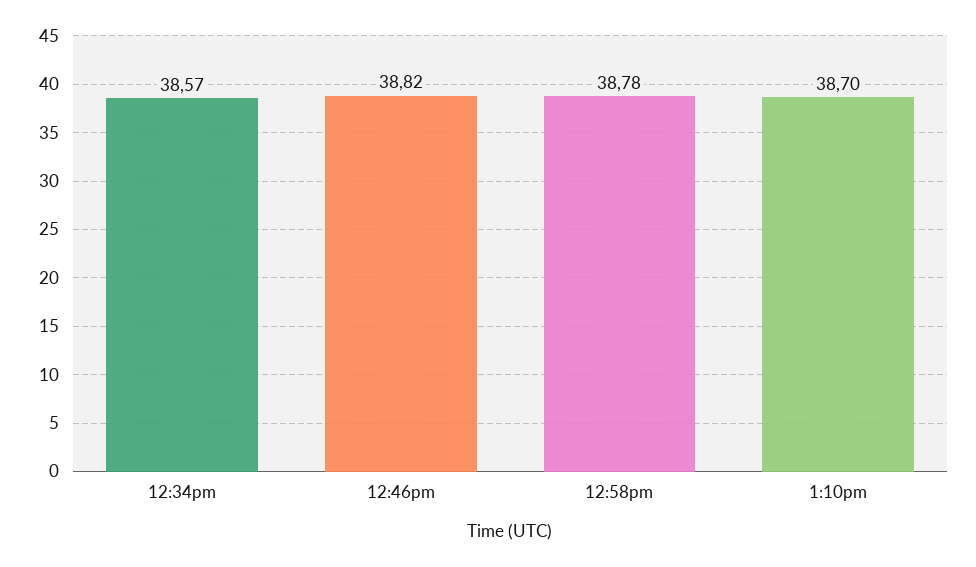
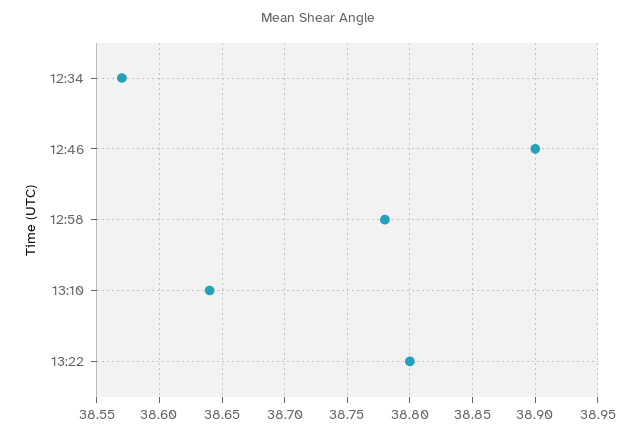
12:46pm: 38.82 -> 38.9
1:10pm: 38.7 -> 38.64
13:22: none -> 38.8

